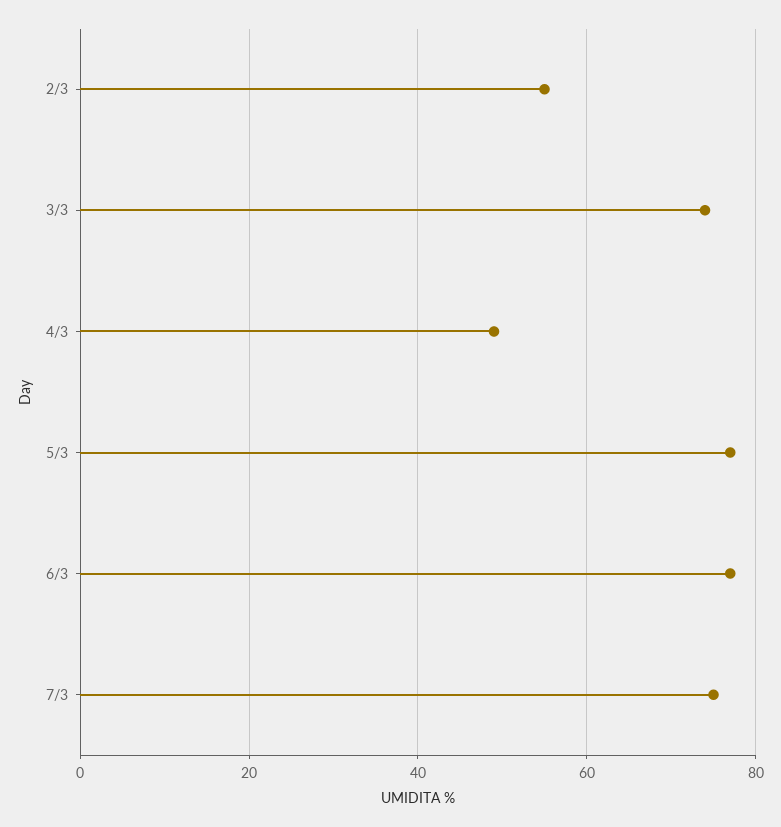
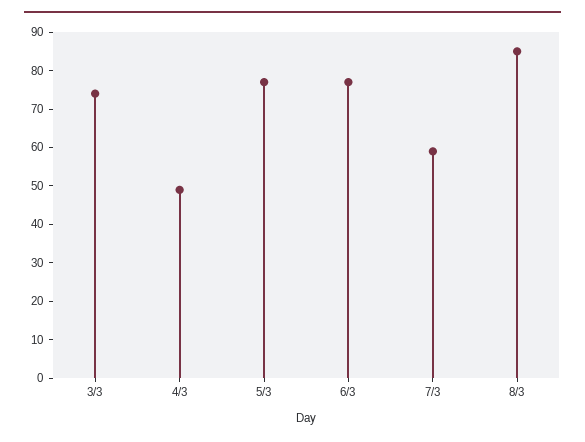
2/3: 55 -> none
7/3: 75 -> 60
8/3: none -> 85

